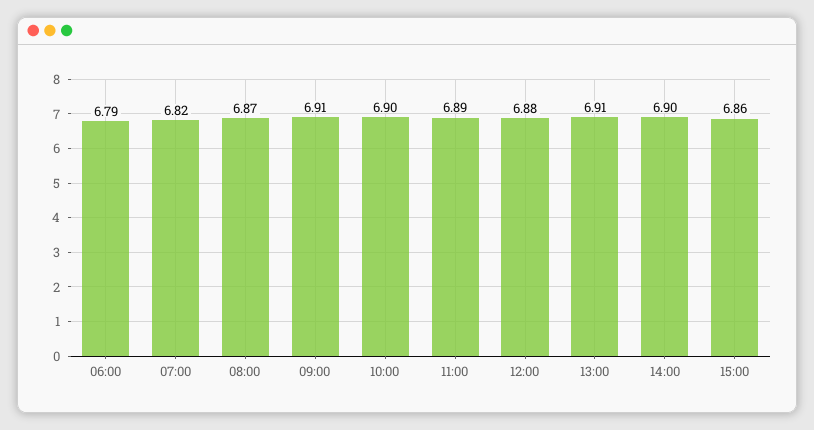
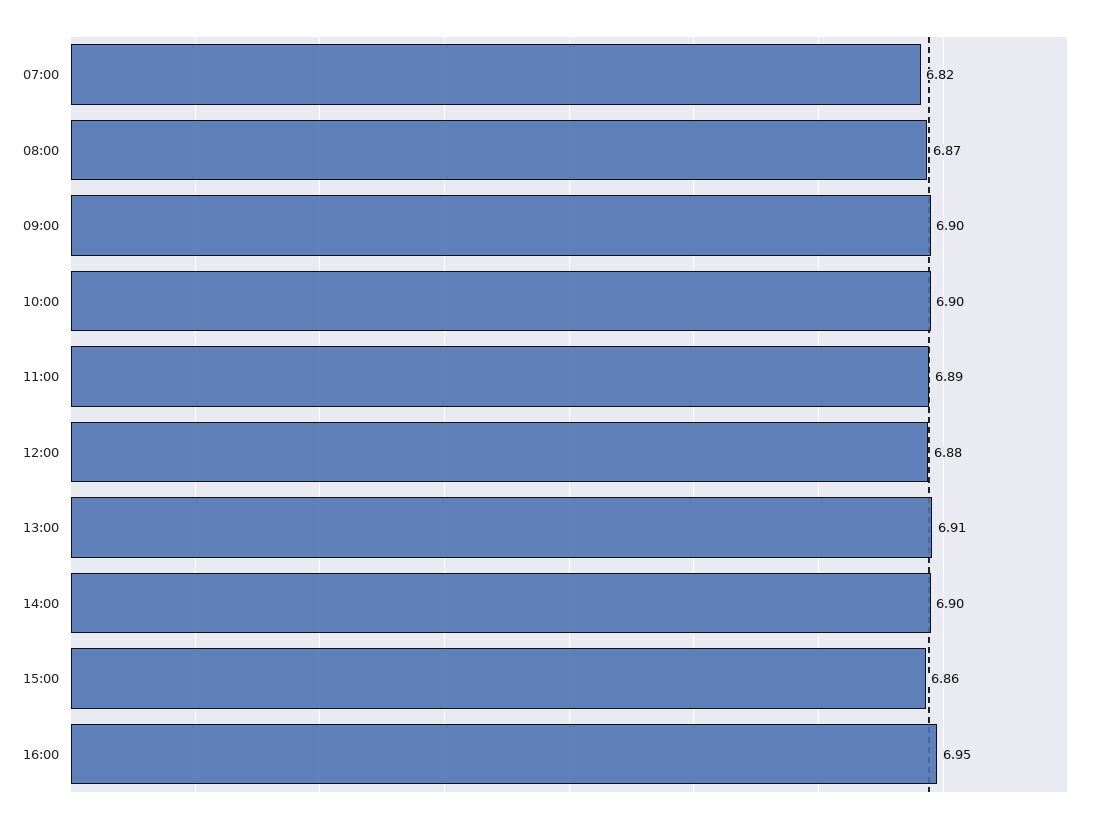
06:00: 6.79 -> none
09:00: 6.91 -> 6.9
16:00: none -> 6.95

